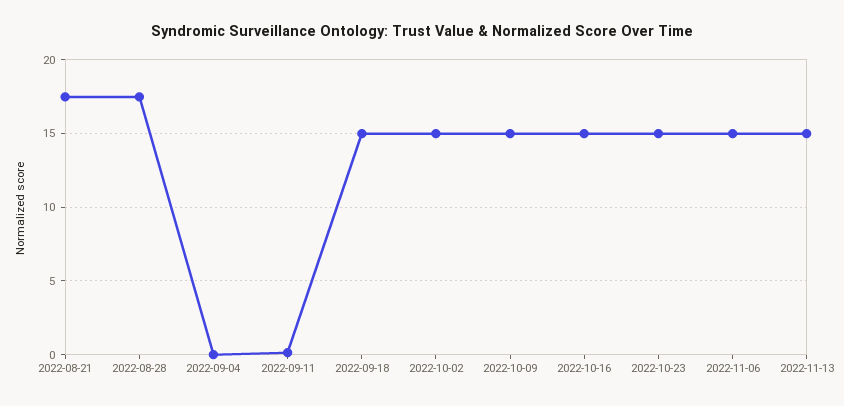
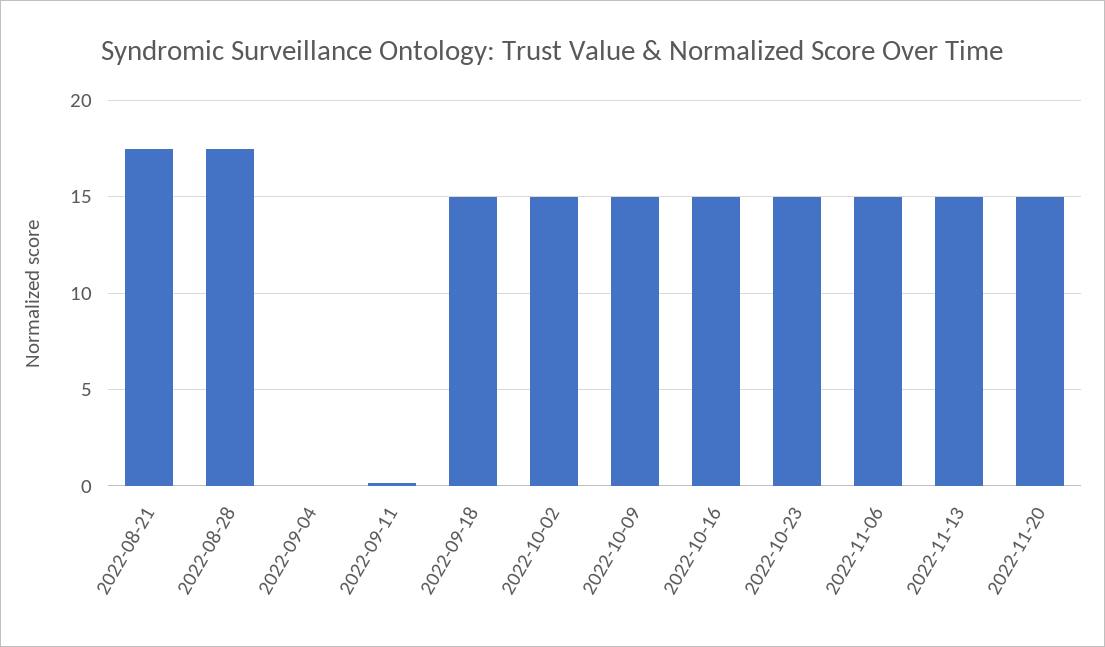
2022-11-20: none -> 15

